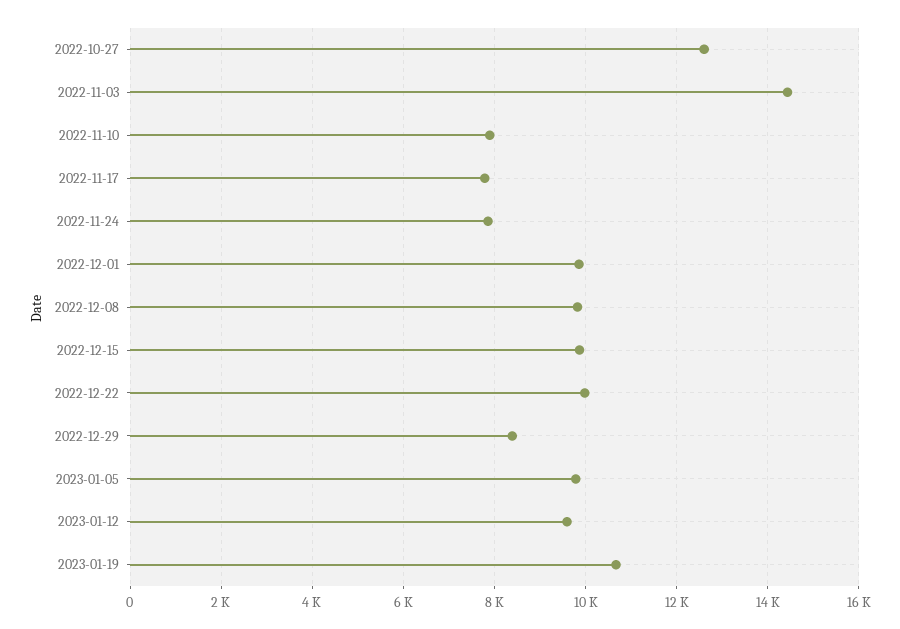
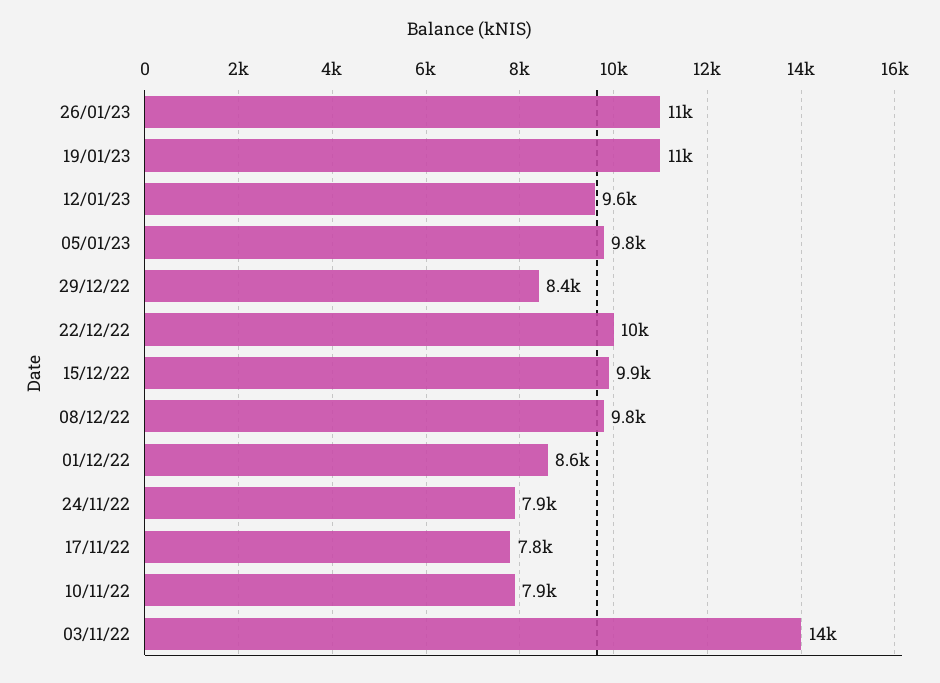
2022-10-27: 12600 -> none
2022-12-01: 9800 -> 8600
26/01/23: none -> 11000

